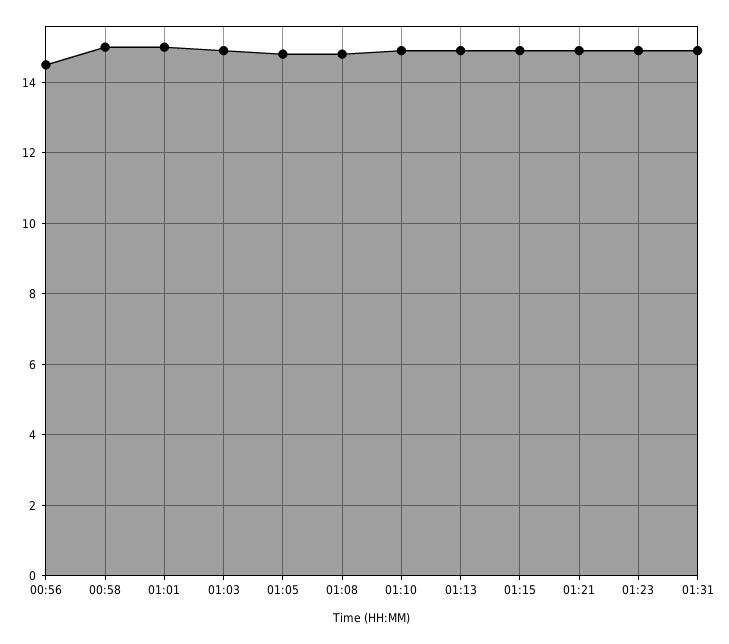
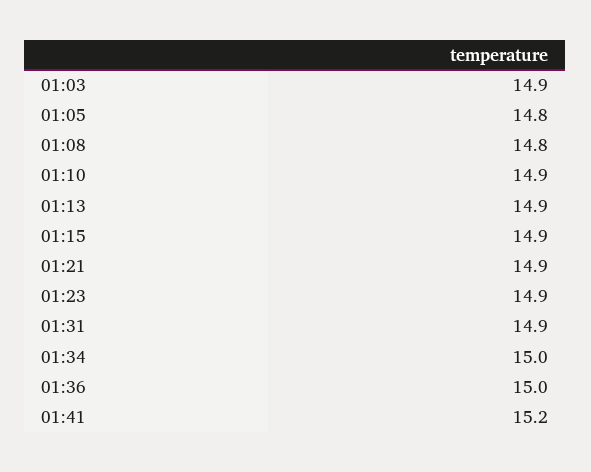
00:56: 14.5 -> none
00:58: 15 -> none
01:01: 15 -> none
01:34: none -> 15
01:36: none -> 15
01:41: none -> 15.2

